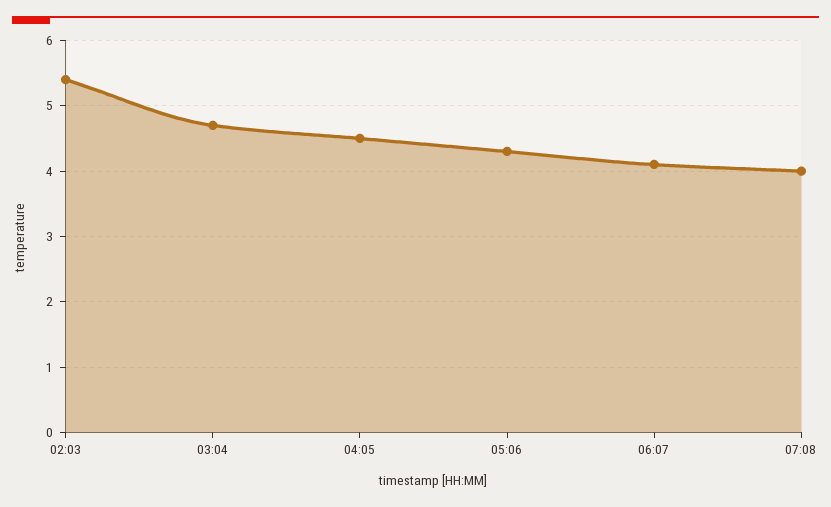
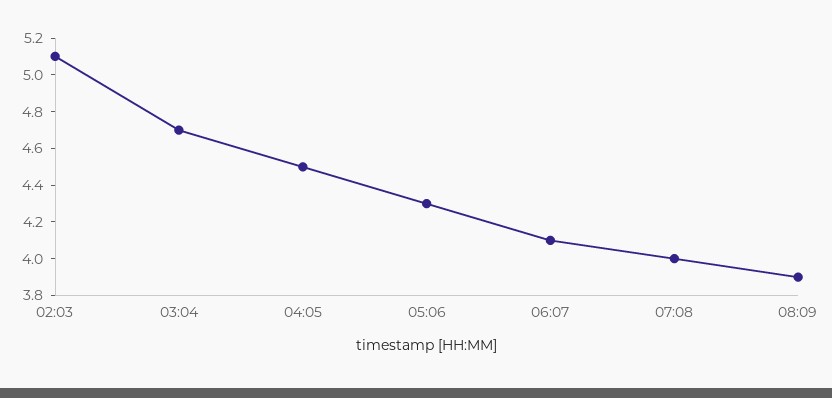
02:03: 5.4 -> 5.1
08:09: none -> 3.9

